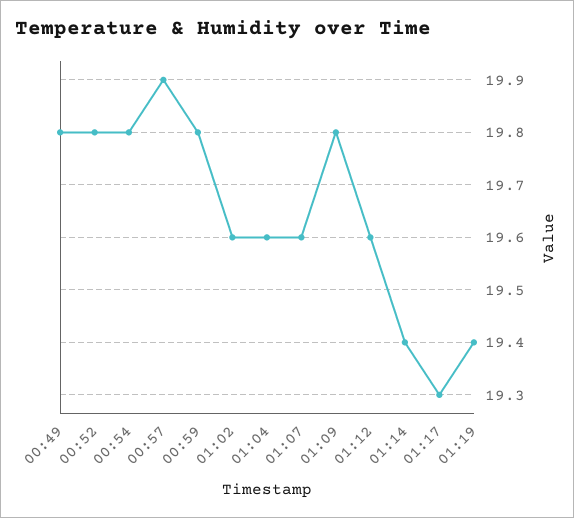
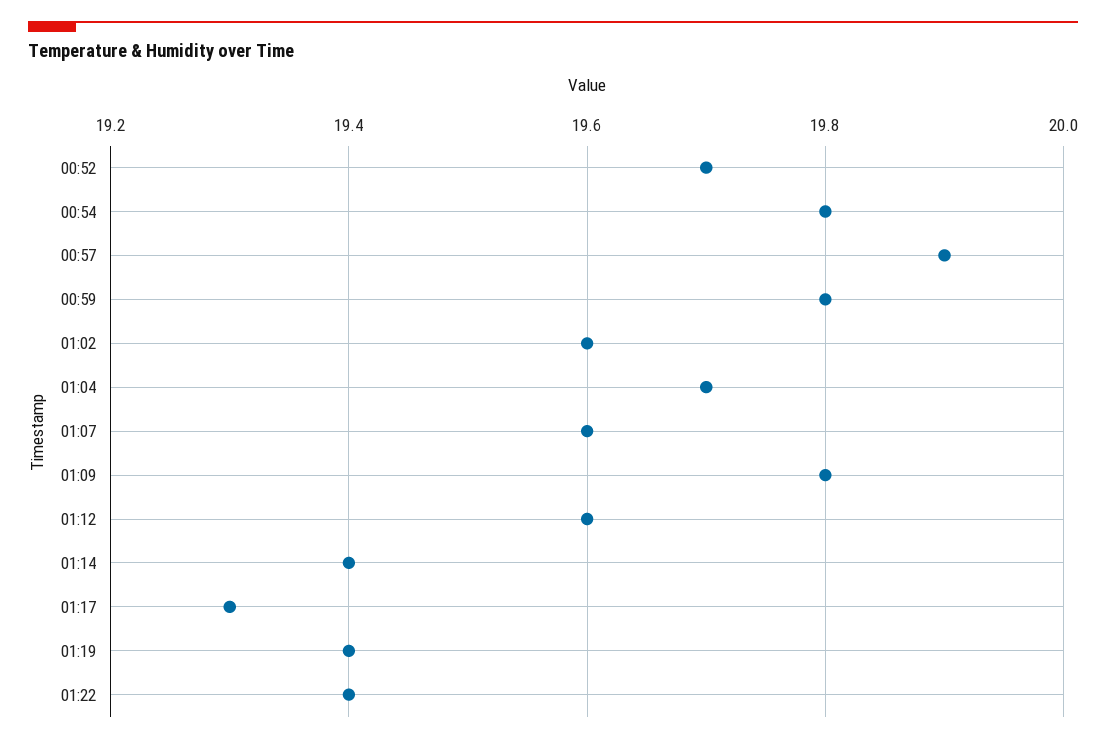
00:49: 19.8 -> none
00:52: 19.8 -> 19.7
01:04: 19.6 -> 19.7
01:22: none -> 19.4

